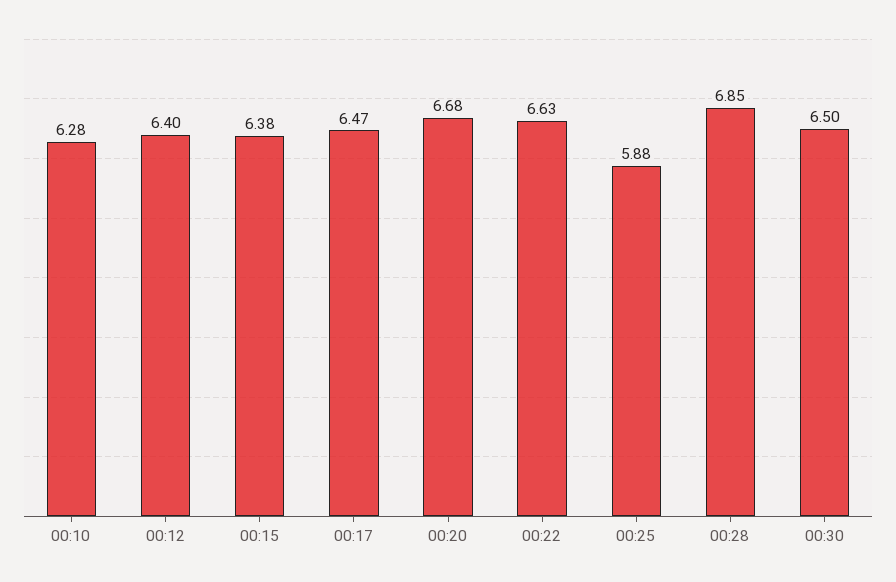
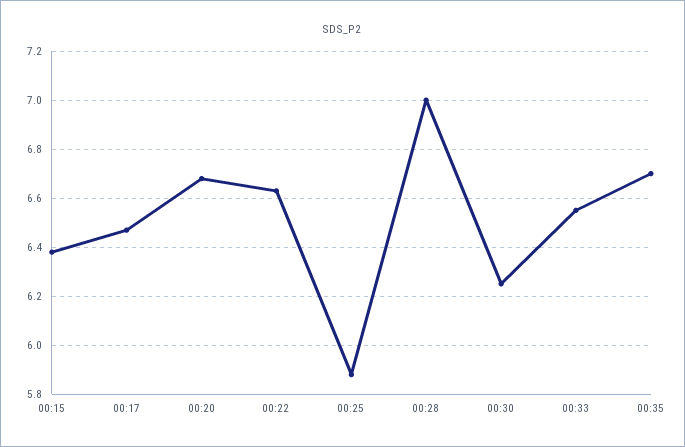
00:10: 6.28 -> none
00:12: 6.4 -> none
00:28: 6.85 -> 7
00:30: 6.5 -> 6.25
00:33: none -> 6.55
00:35: none -> 6.7

